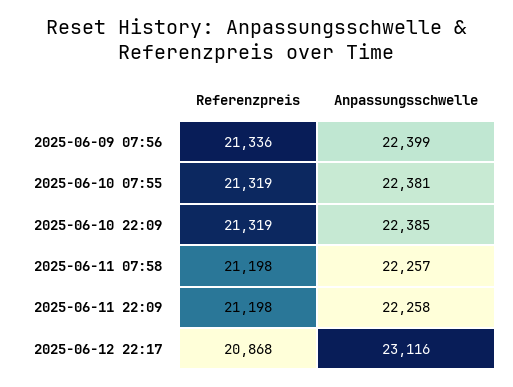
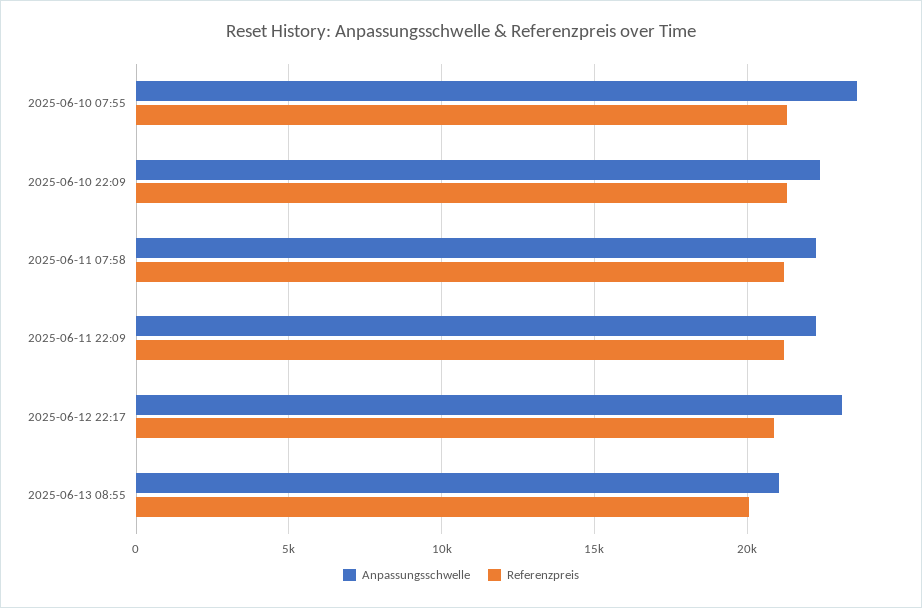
Referenzpreis, 2025-06-09 07:56: 21336 -> none
Anpassungsschwelle, 2025-06-09 07:56: 22399 -> none
Anpassungsschwelle, 2025-06-10 07:55: 22381 -> 23500
Anpassungsschwelle, 2025-06-13 08:55: none -> 21000
Referenzpreis, 2025-06-13 08:55: none -> 20000

